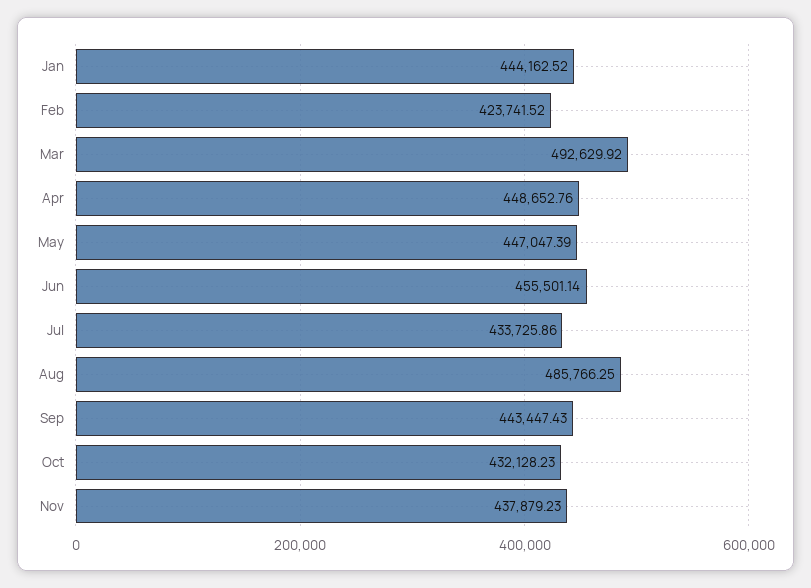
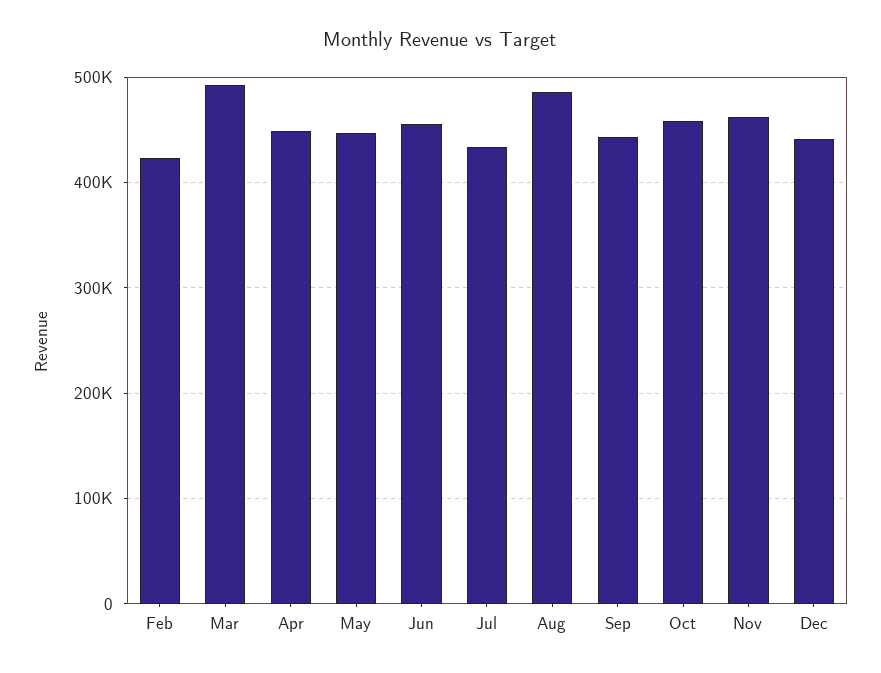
Jan: 444162.52 -> none
Oct: 432128.23 -> 460000
Nov: 437879.23 -> 460000
Dec: none -> 440000

